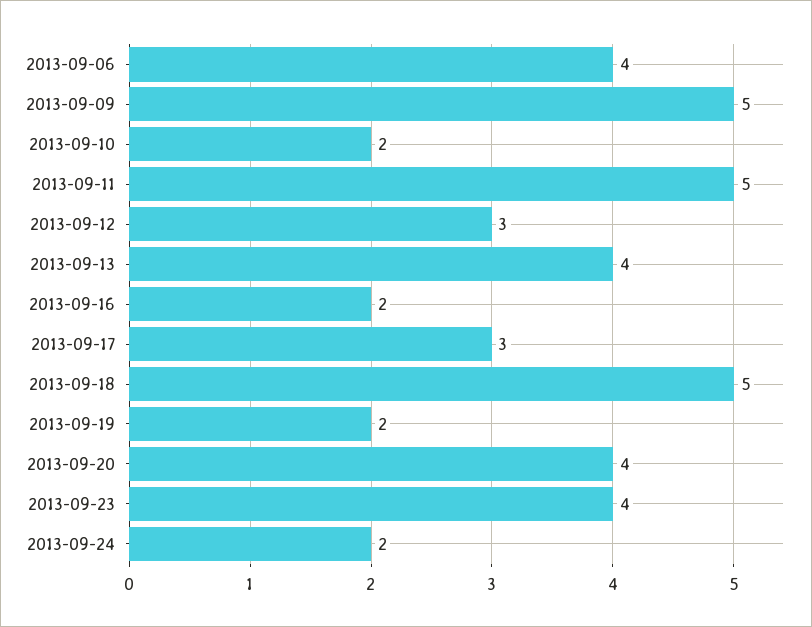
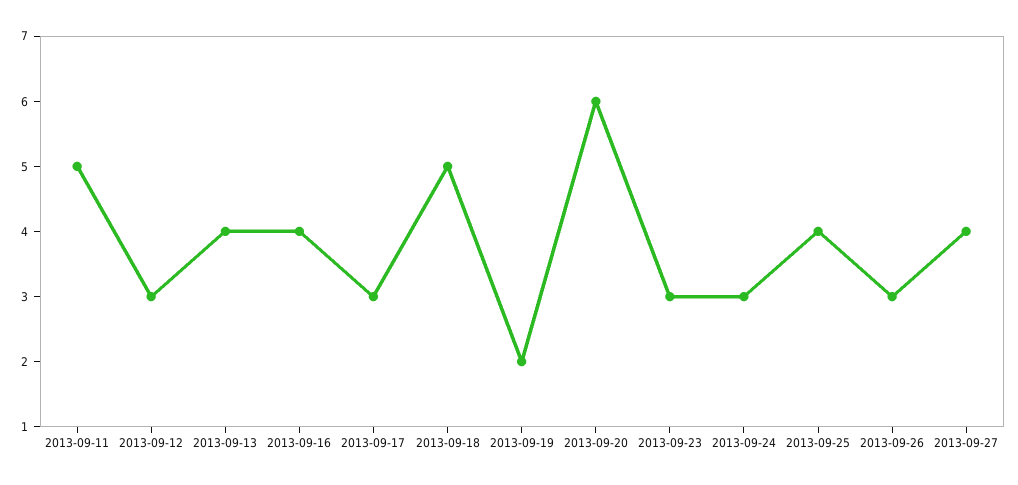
2013-09-06: 4 -> none
2013-09-09: 5 -> none
2013-09-10: 2 -> none
2013-09-16: 2 -> 4
2013-09-20: 4 -> 6
2013-09-23: 4 -> 3
2013-09-24: 2 -> 3
2013-09-25: none -> 4
2013-09-26: none -> 3
2013-09-27: none -> 4

